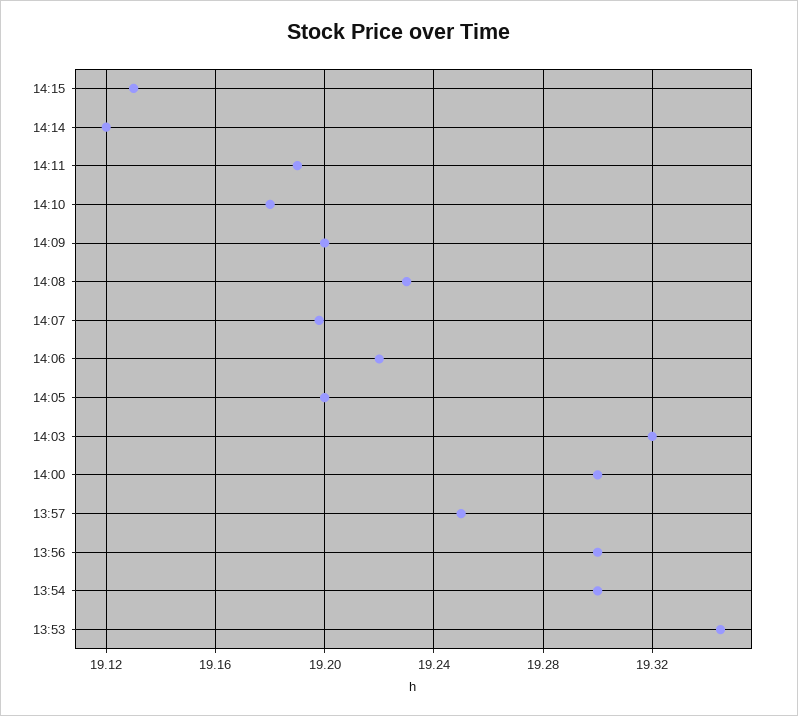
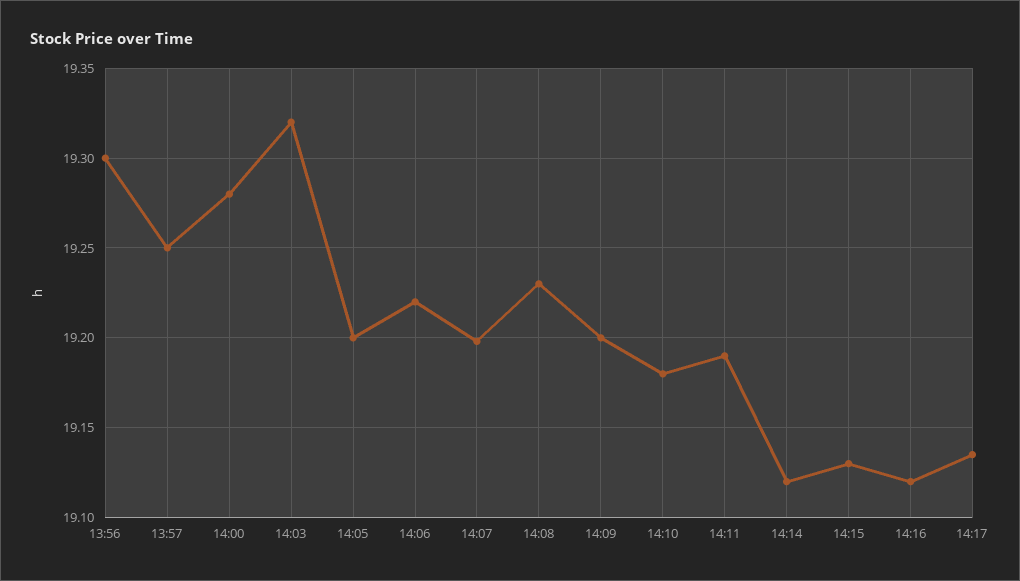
14:00: 19.3 -> 19.28
13:54: 19.3 -> none
13:53: 19.345 -> none
14:16: none -> 19.12
14:17: none -> 19.135

